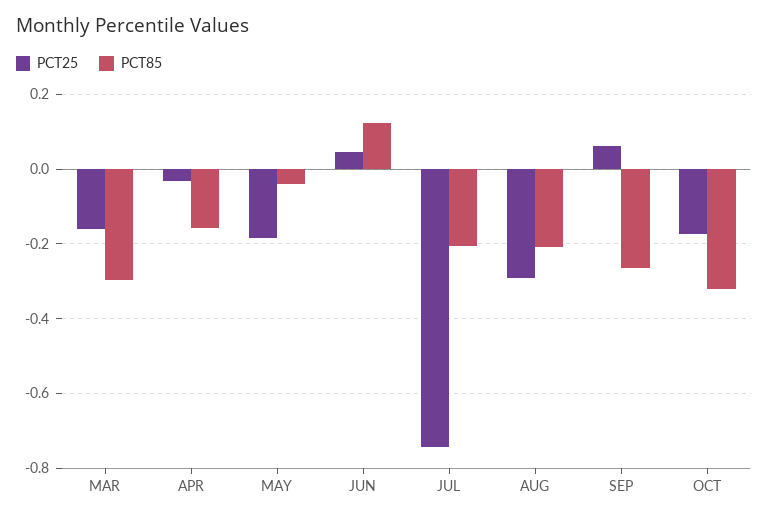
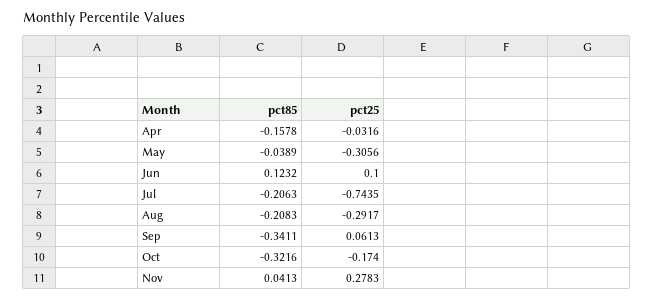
PCT25, MAR: -0.16 -> none
PCT85, MAR: -0.3 -> none
PCT25, MAY: -0.18 -> -0.3056
PCT25, JUN: 0.04 -> 0.1
PCT85, SEP: -0.26 -> -0.3411
PCT85, Nov: none -> 0.0413
PCT25, Nov: none -> 0.2783

